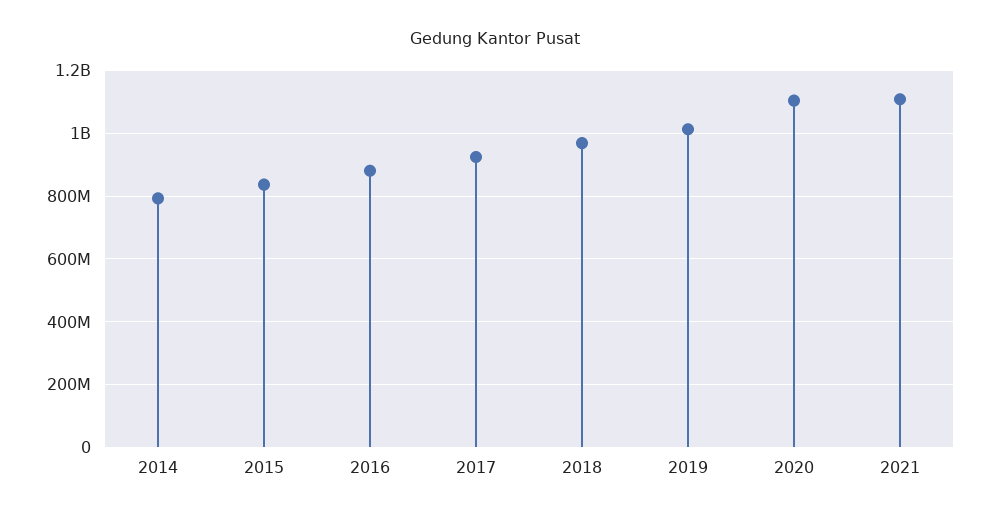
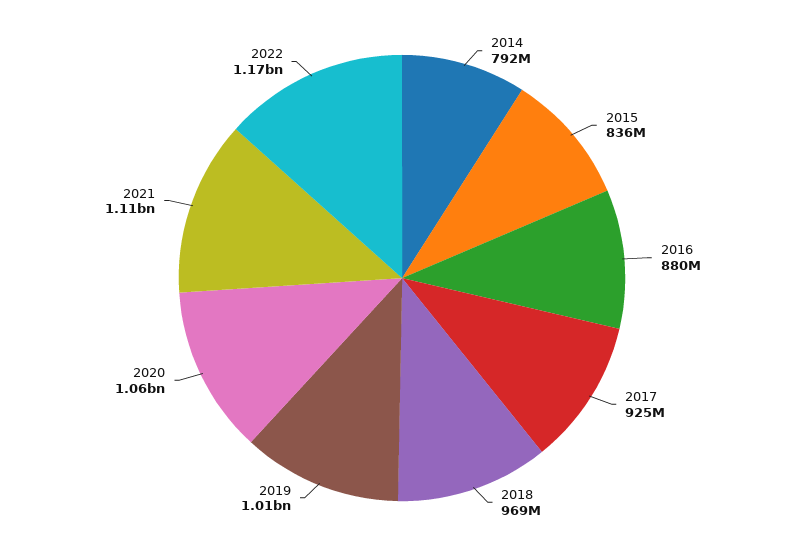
2020: 1100000000 -> 1060000000
2022: none -> 1170000000

